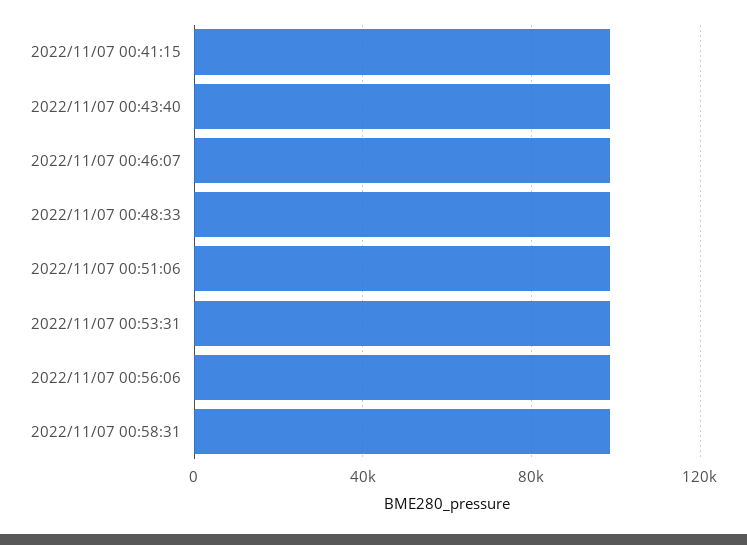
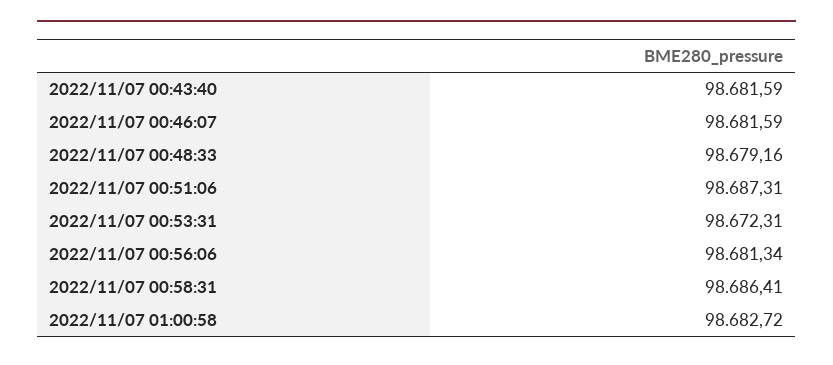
2022/11/07 00:41:15: 100000 -> none
2022/11/07 01:00:58: none -> 98682.72

